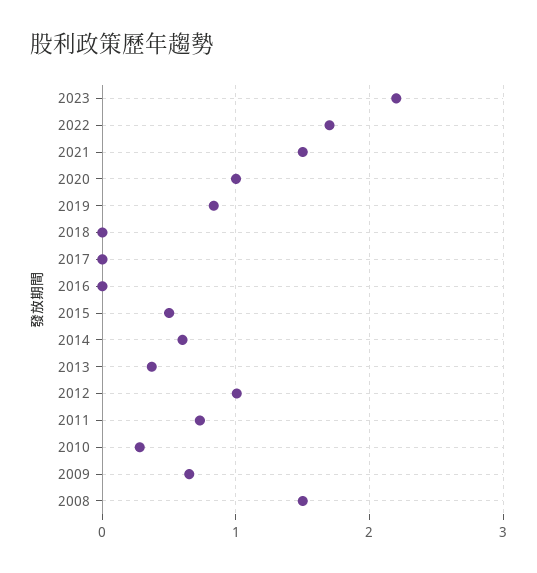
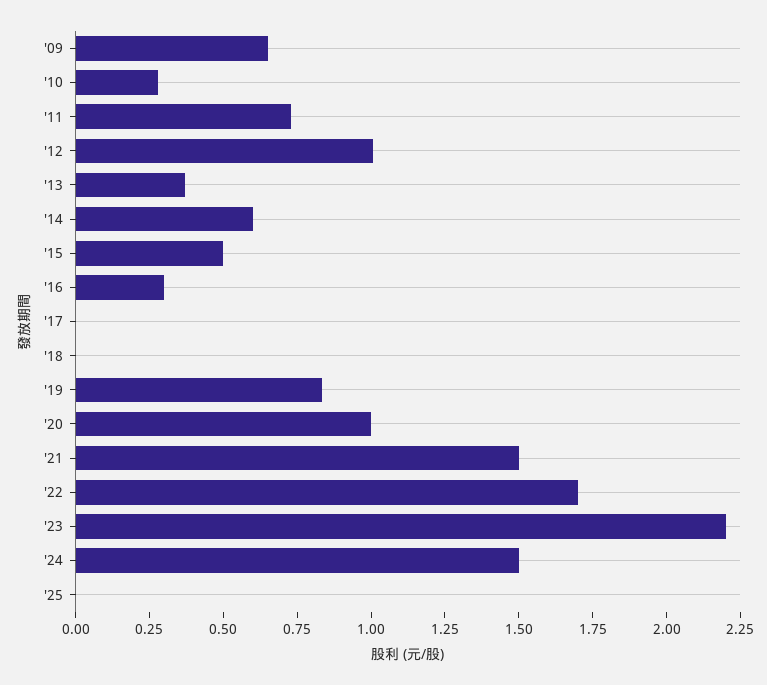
2016: 0 -> 0.3
2008: 1.5 -> none
'24: none -> 1.5
'25: none -> 0

